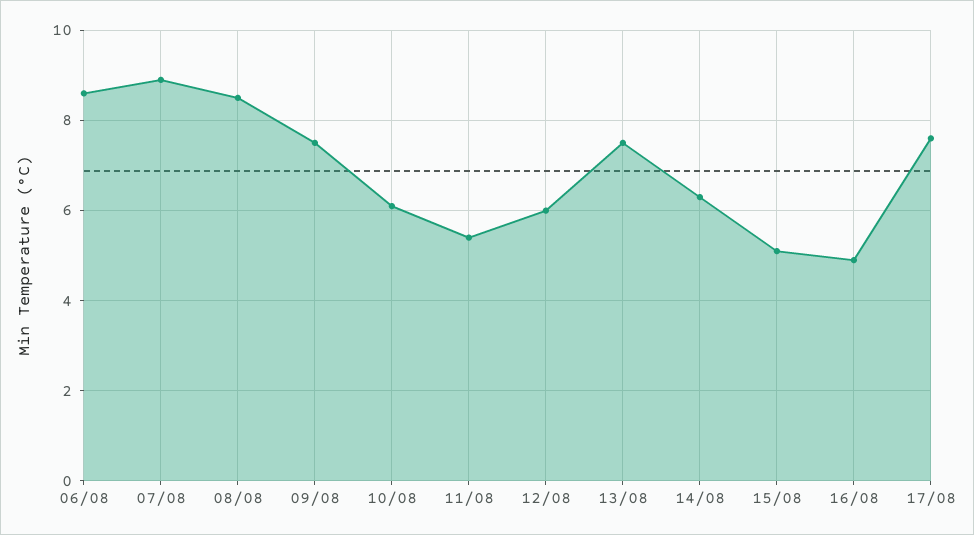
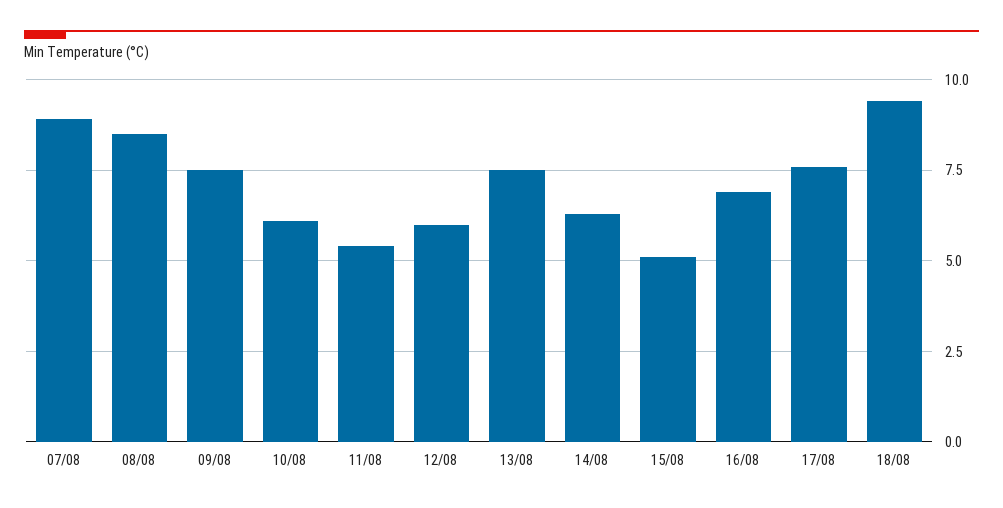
06/08: 8.5 -> none
16/08: 5 -> 7
18/08: none -> 9.5

